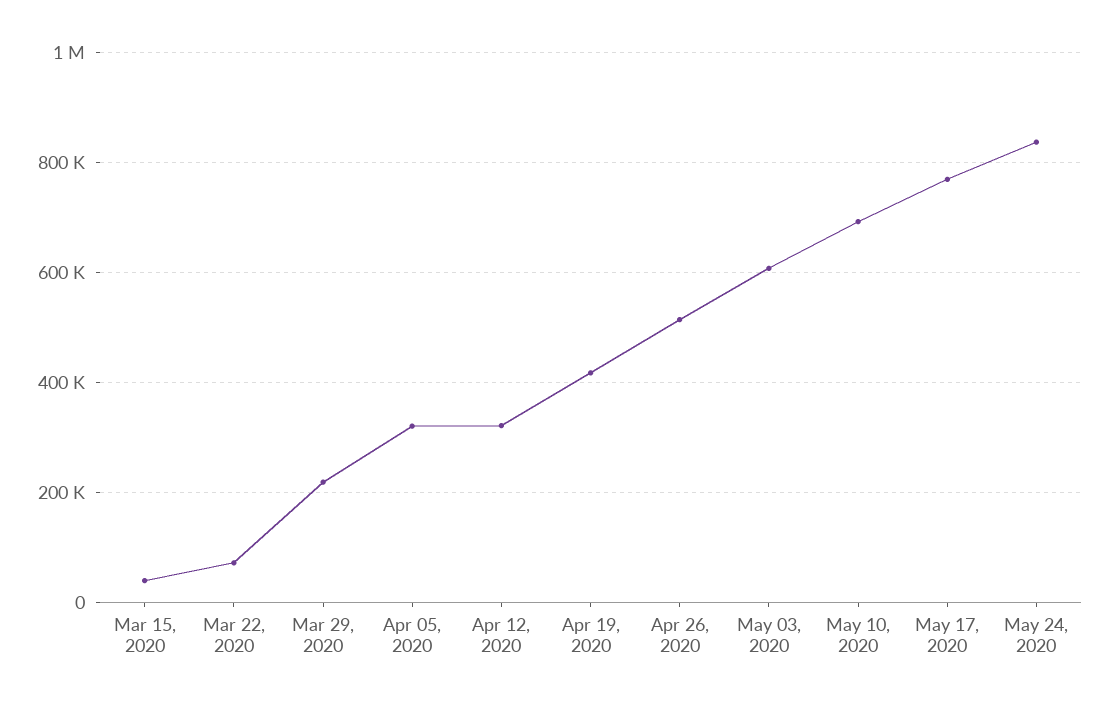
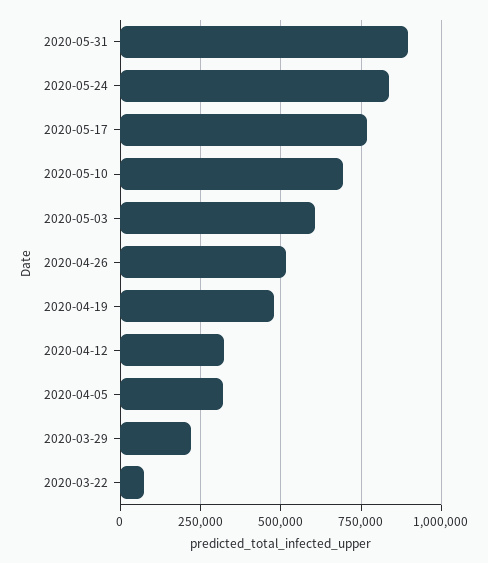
Mar 15, 2020: 40000 -> none
Apr 19, 2020: 420000 -> 475000
2020-05-31: none -> 900000

